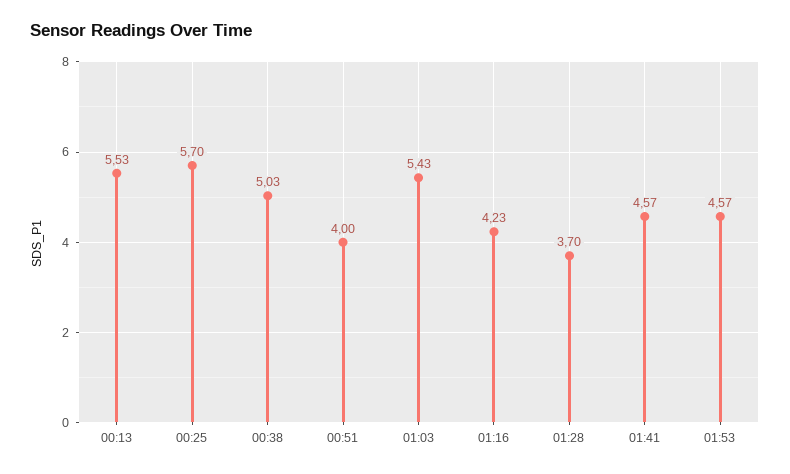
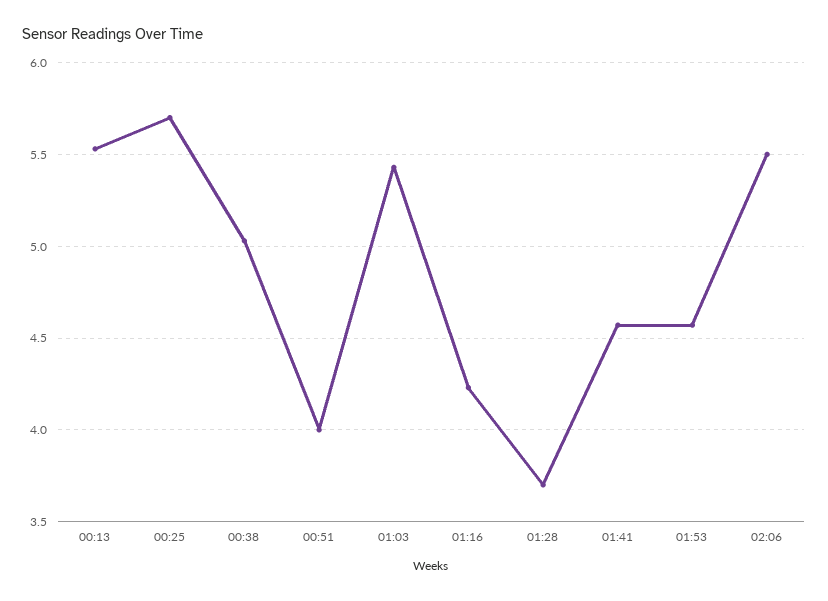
02:06: none -> 5.5

